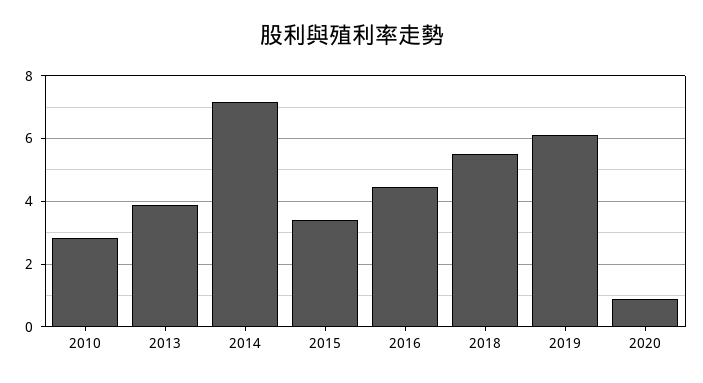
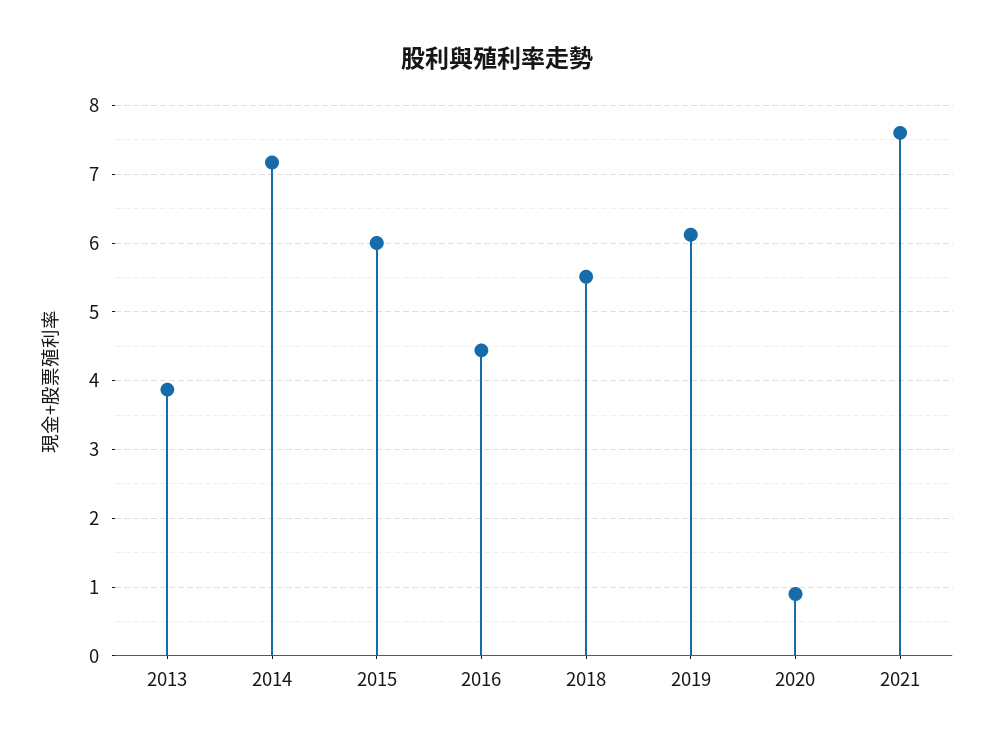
2010: 2.8 -> none
2015: 3.4 -> 6
2021: none -> 7.6

